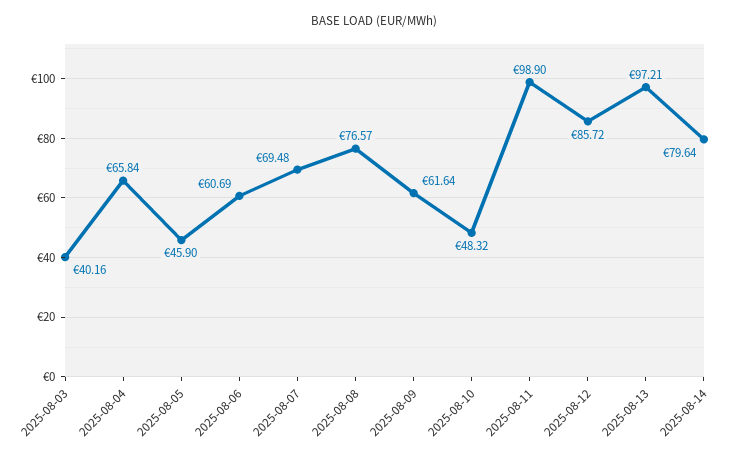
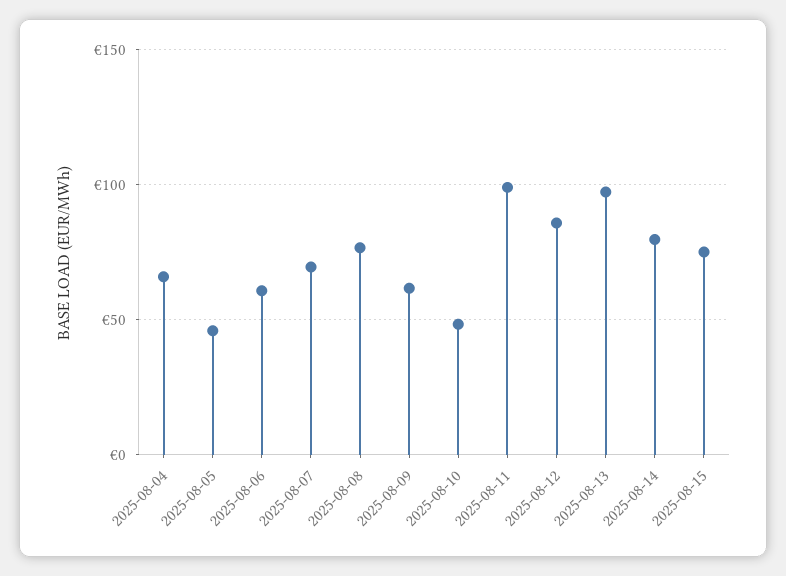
2025-08-03: 40.16 -> none
2025-08-15: none -> 75

